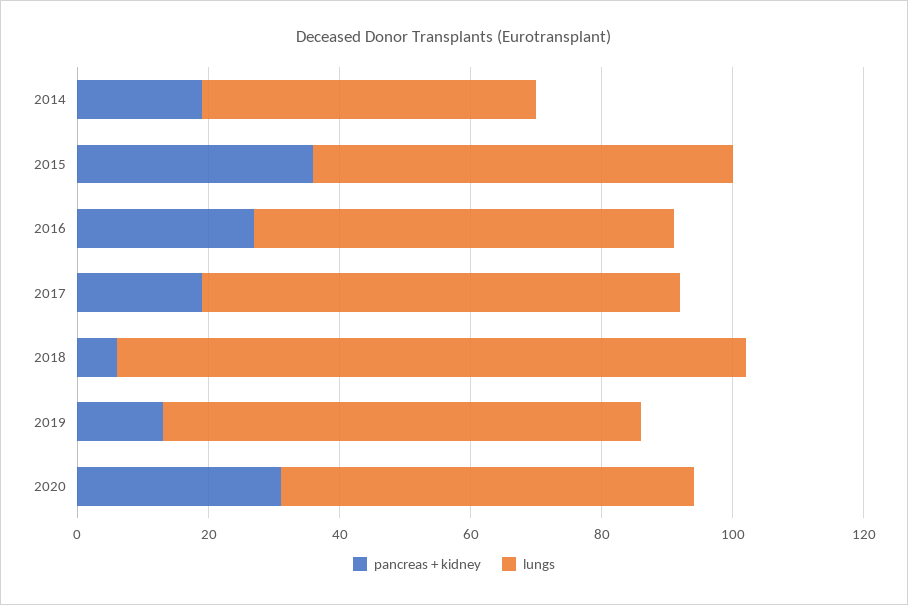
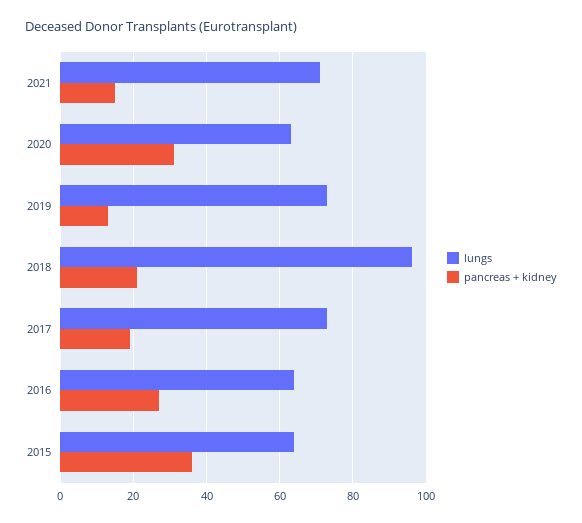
pancreas + kidney, 2014: 20 -> none
lungs, 2014: 50 -> none
pancreas + kidney, 2018: 5 -> 20
lungs, 2021: none -> 70
pancreas + kidney, 2021: none -> 15

